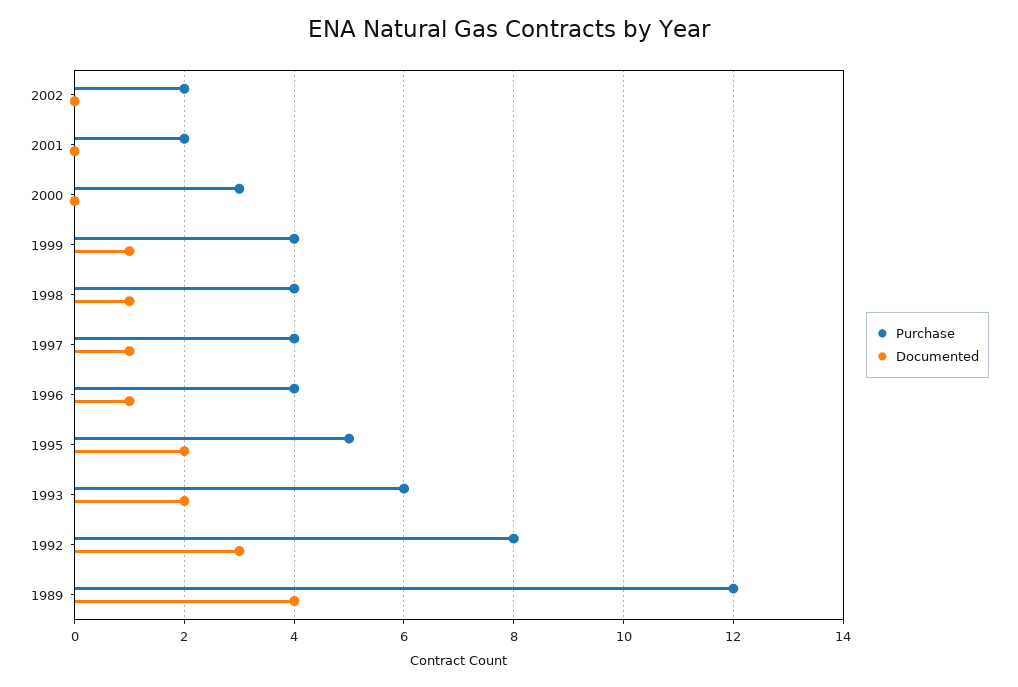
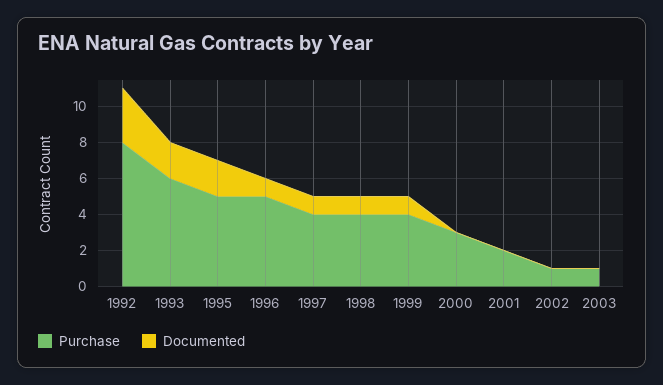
Purchase, 2002: 2 -> 1
Purchase, 1996: 4 -> 5
Purchase, 1989: 12 -> none
Documented, 1989: 4 -> none
Purchase, 2003: none -> 1
Documented, 2003: none -> 0

